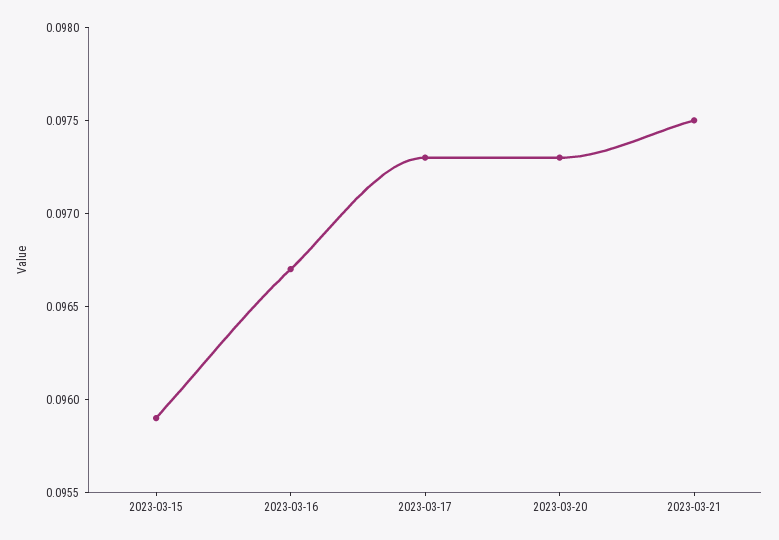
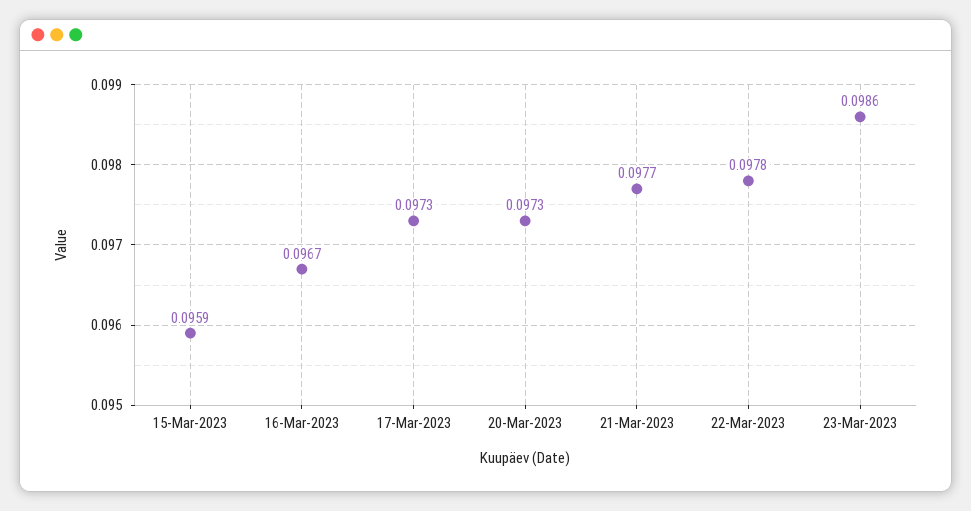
2023-03-21: 0.0975 -> 0.0977
22-Mar-2023: none -> 0.0978
23-Mar-2023: none -> 0.0986

